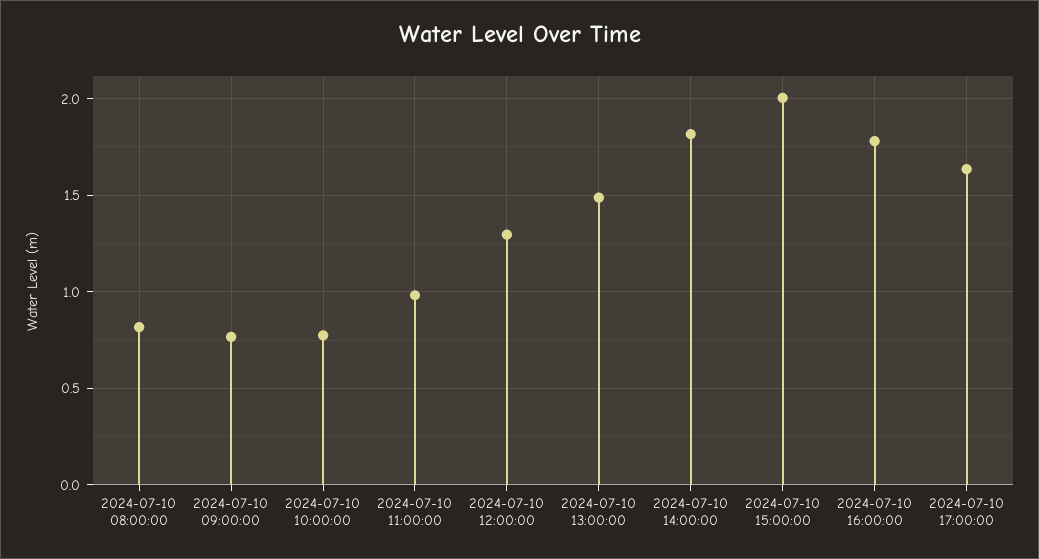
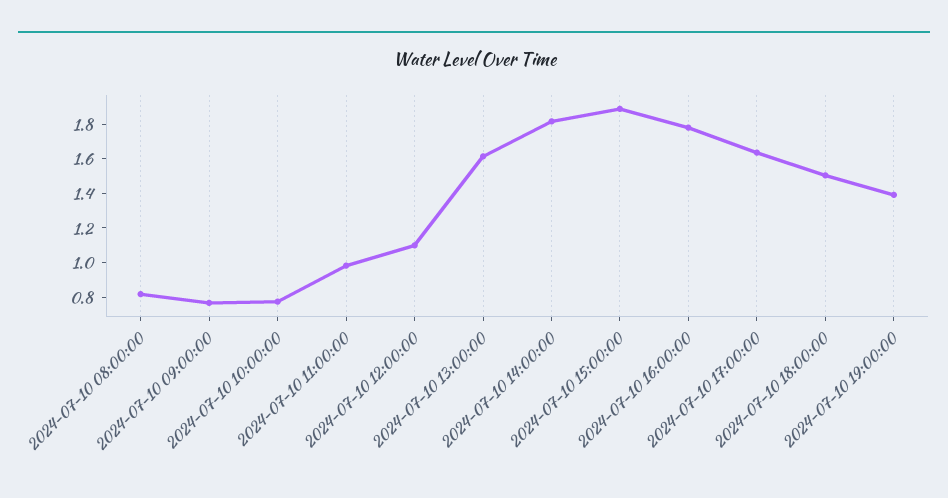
2024-07-10 12:00:00: 1.3 -> 1.1
2024-07-10 13:00:00: 1.5 -> 1.6
2024-07-10 15:00:00: 2 -> 1.9
2024-07-10 18:00:00: none -> 1.5
2024-07-10 19:00:00: none -> 1.4

